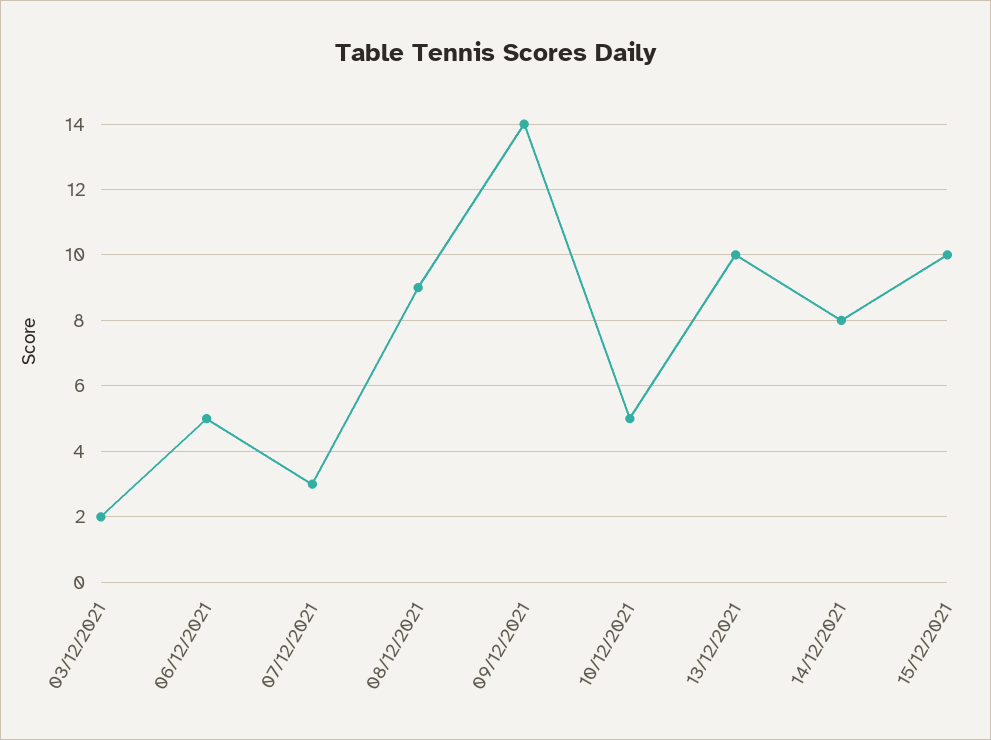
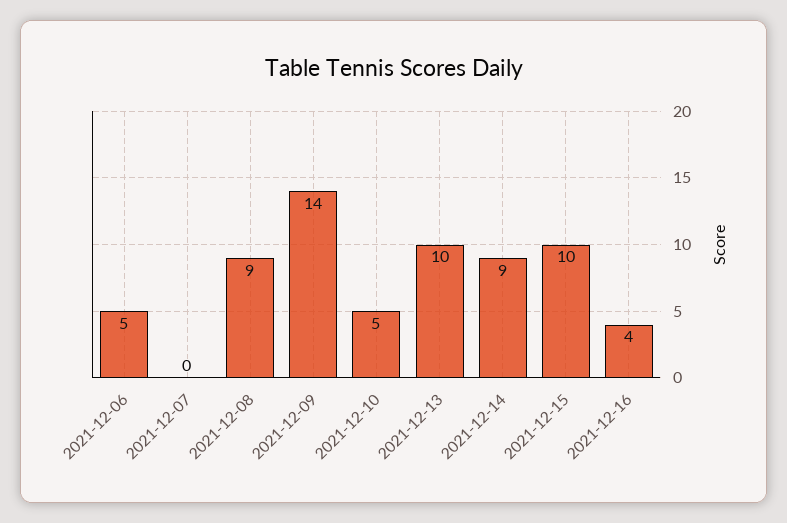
03/12/2021: 2 -> none
07/12/2021: 3 -> 0
14/12/2021: 8 -> 9
2021-12-16: none -> 4

